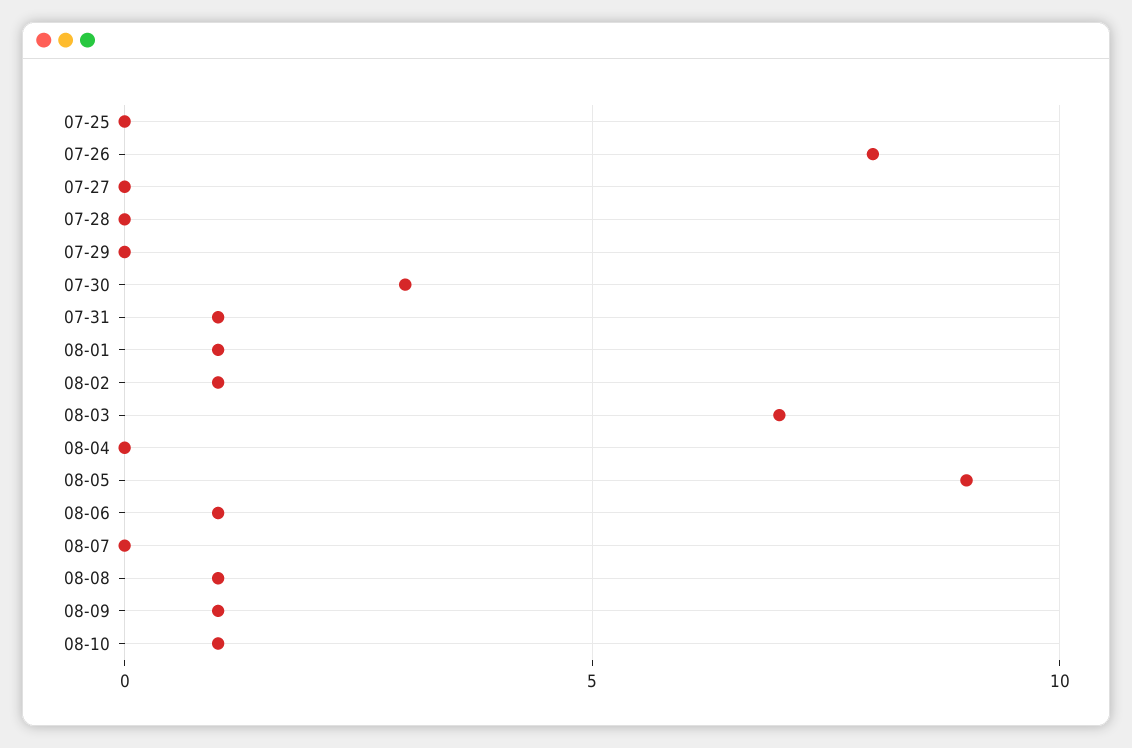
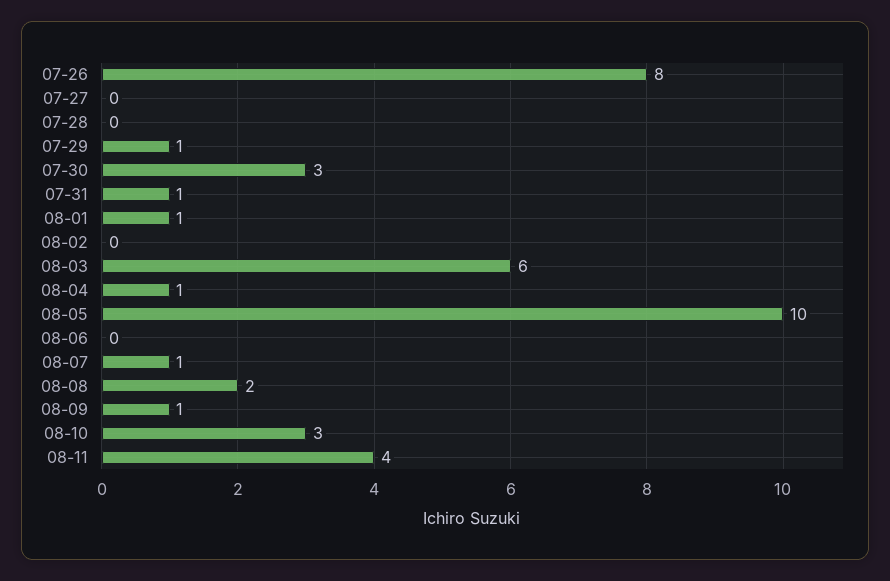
07-25: 0 -> none
07-29: 0 -> 1
08-02: 1 -> 0
08-03: 7 -> 6
08-04: 0 -> 1
08-05: 9 -> 10
08-06: 1 -> 0
08-07: 0 -> 1
08-08: 1 -> 2
08-10: 1 -> 3
08-11: none -> 4

